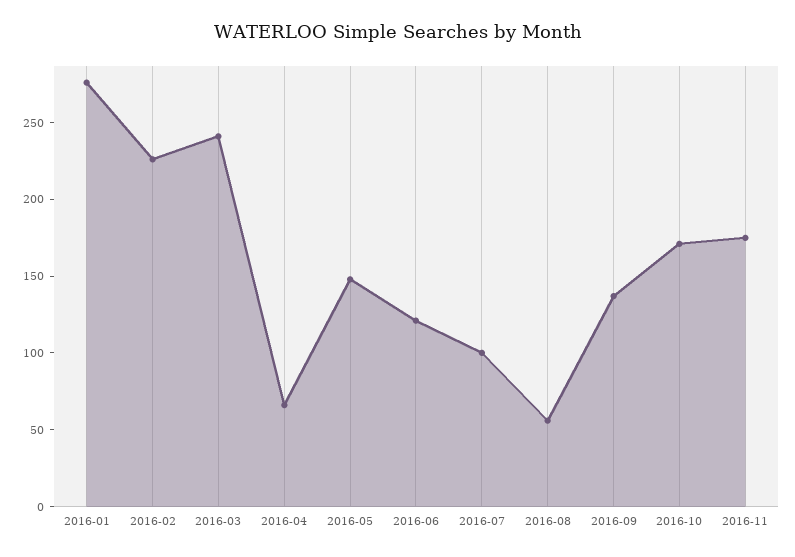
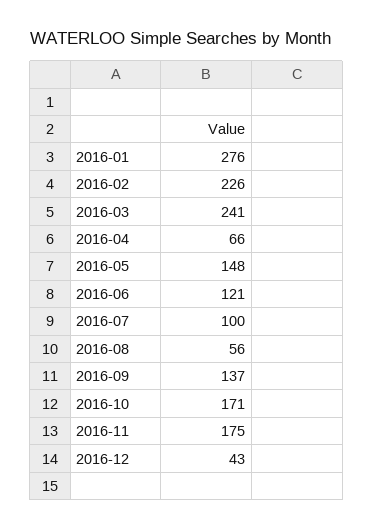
2016-12: none -> 43

